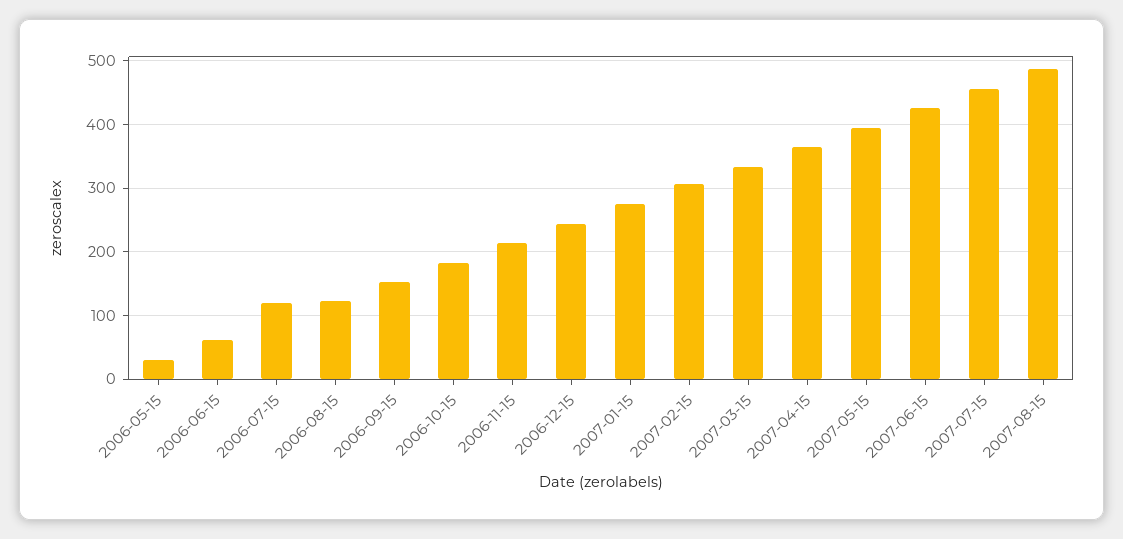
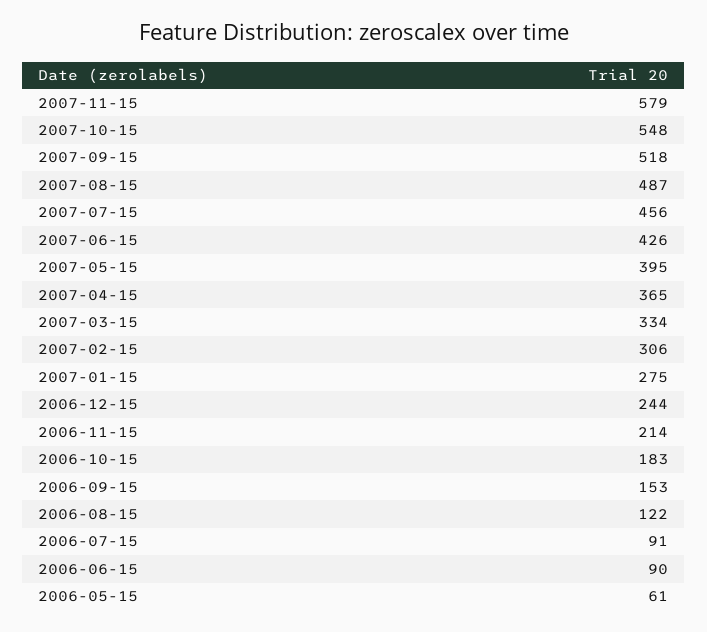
2006-05-15: 30 -> 61
2006-06-15: 60 -> 90
2006-07-15: 120 -> 91
2007-11-15: none -> 579
2007-10-15: none -> 548
2007-09-15: none -> 518

